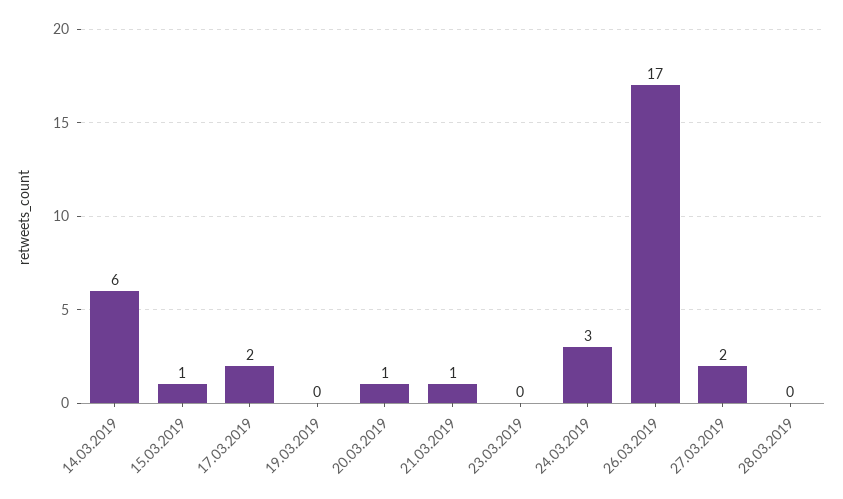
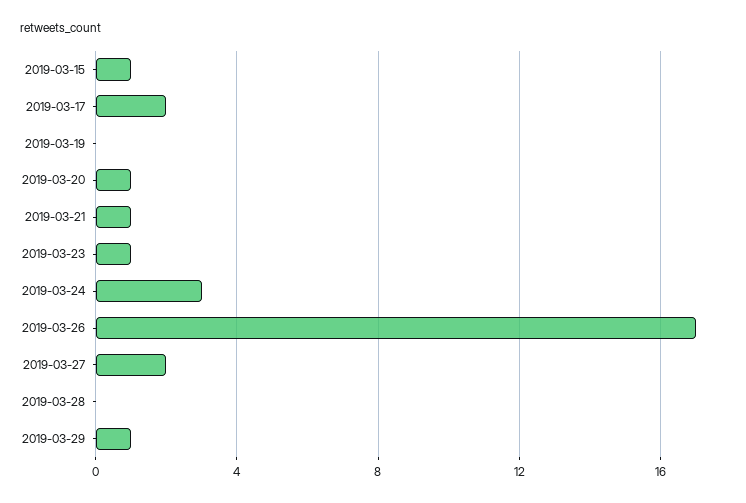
14.03.2019: 6 -> none
23.03.2019: 0 -> 1
2019-03-29: none -> 1

